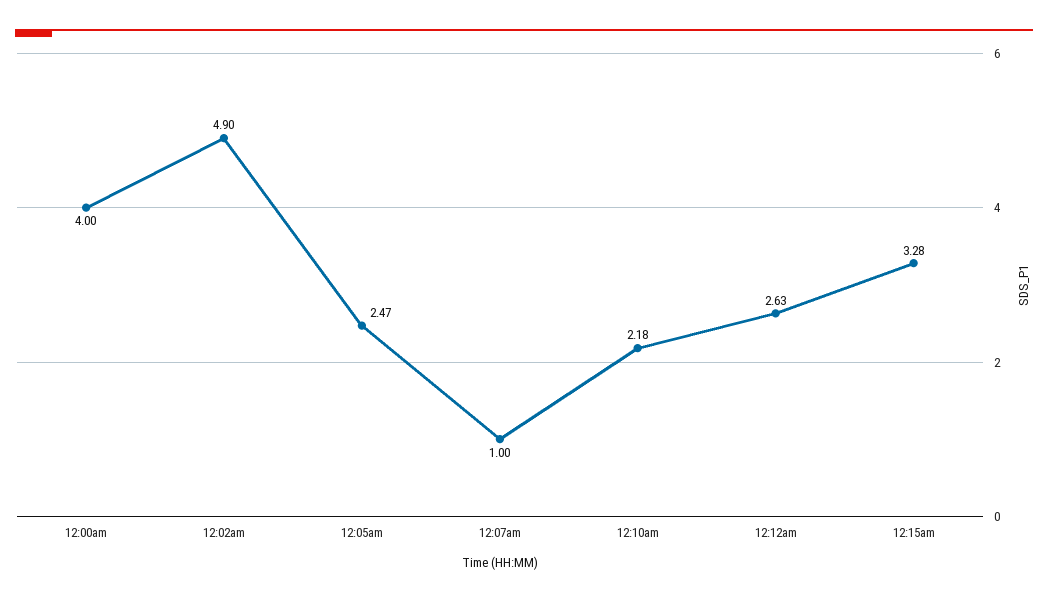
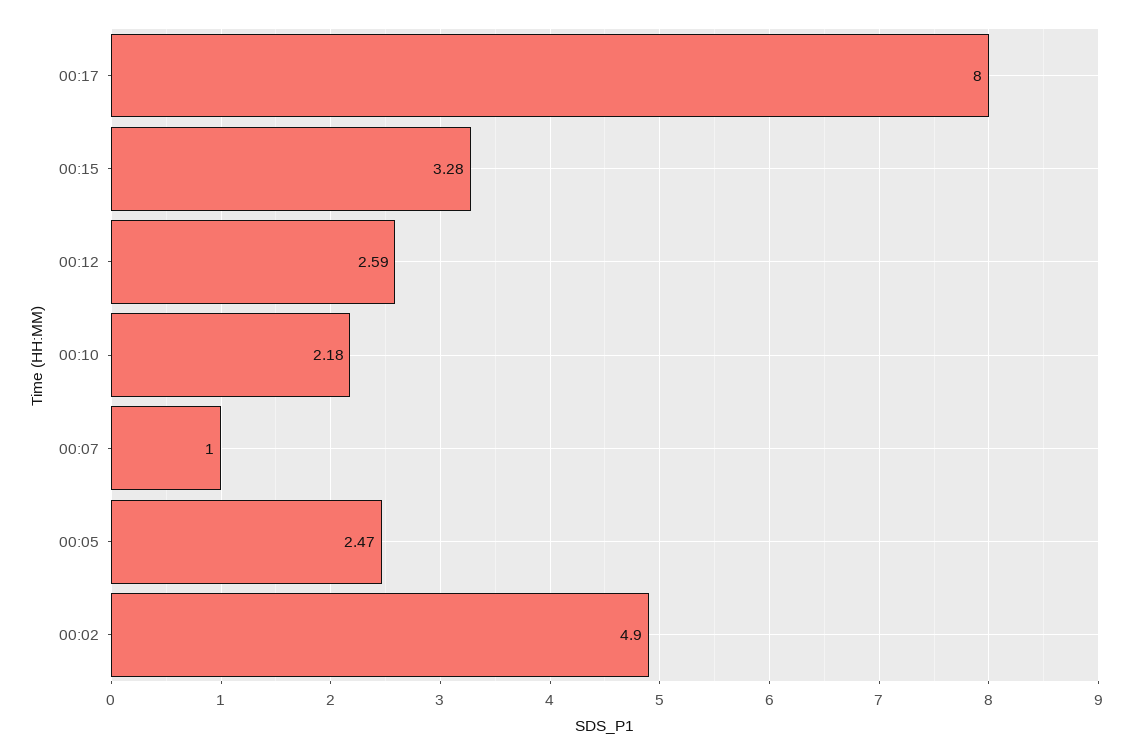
12:00am: 4 -> none
12:12am: 2.63 -> 2.59
00:17: none -> 8

